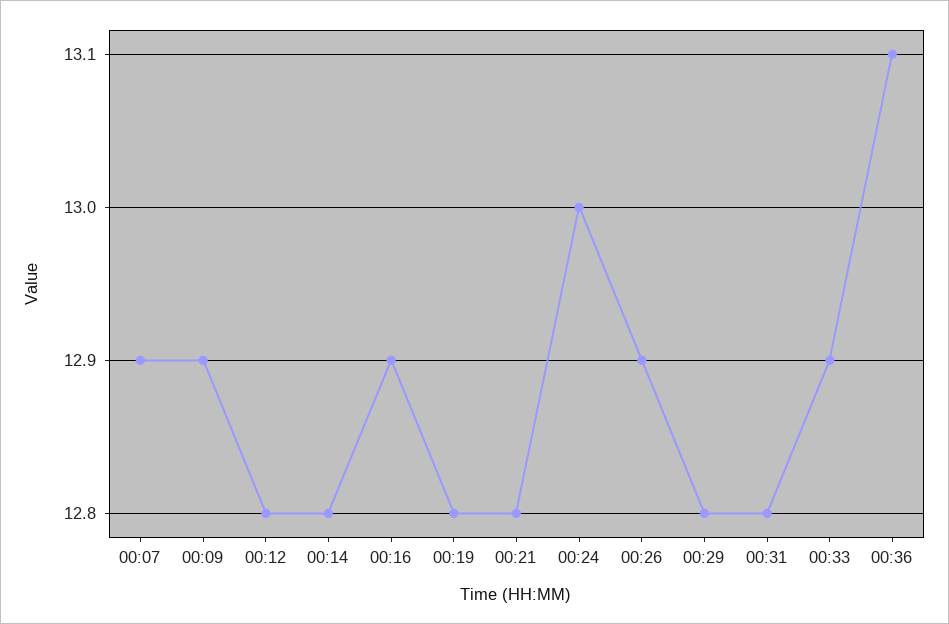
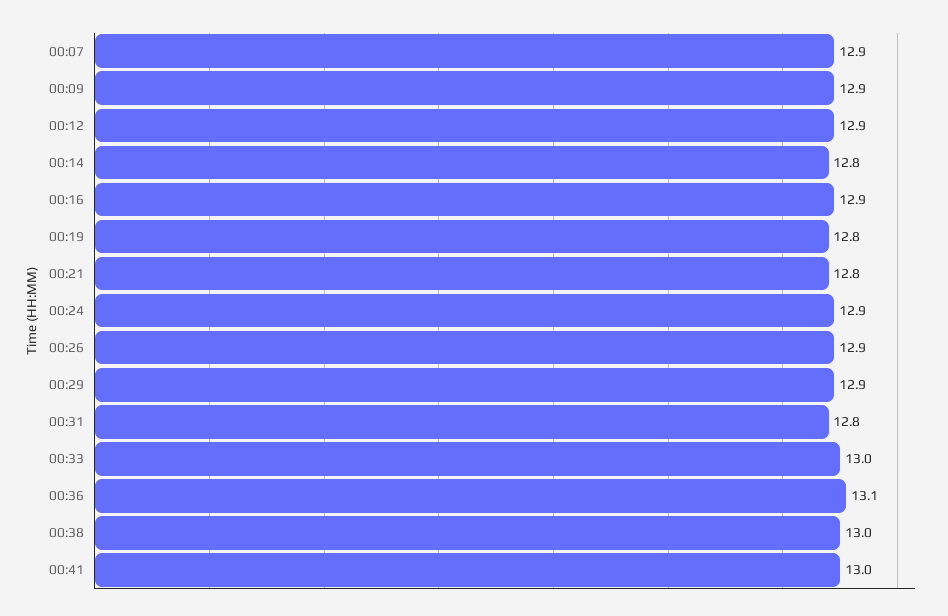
00:12: 12.8 -> 12.9
00:24: 13 -> 12.9
00:29: 12.8 -> 12.9
00:33: 12.9 -> 13
00:38: none -> 13
00:41: none -> 13

